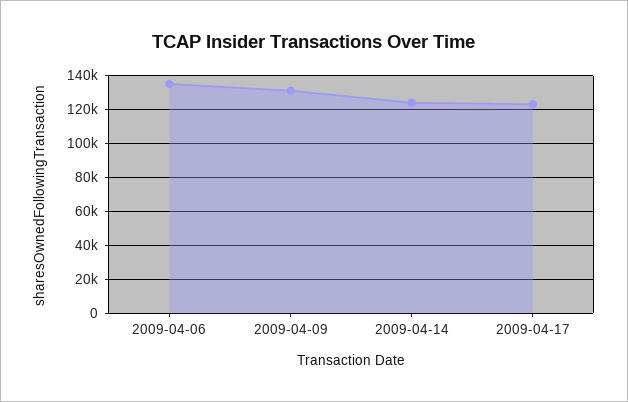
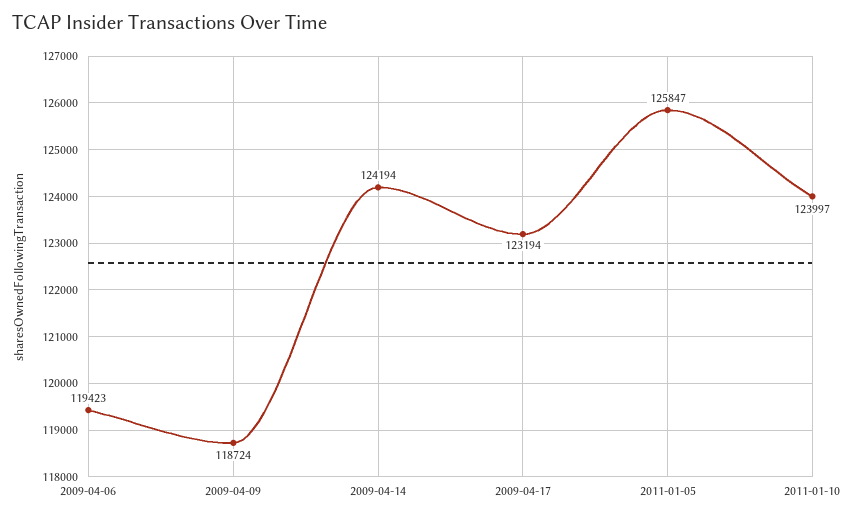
2009-04-06: 135000 -> 119423
2009-04-09: 130000 -> 118724
2011-01-05: none -> 125847
2011-01-10: none -> 123997

